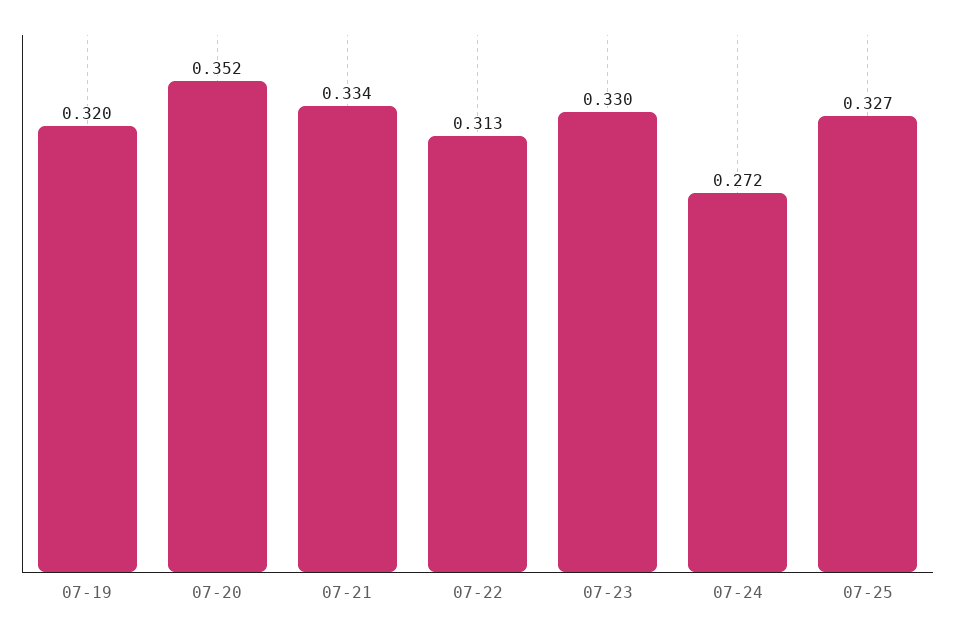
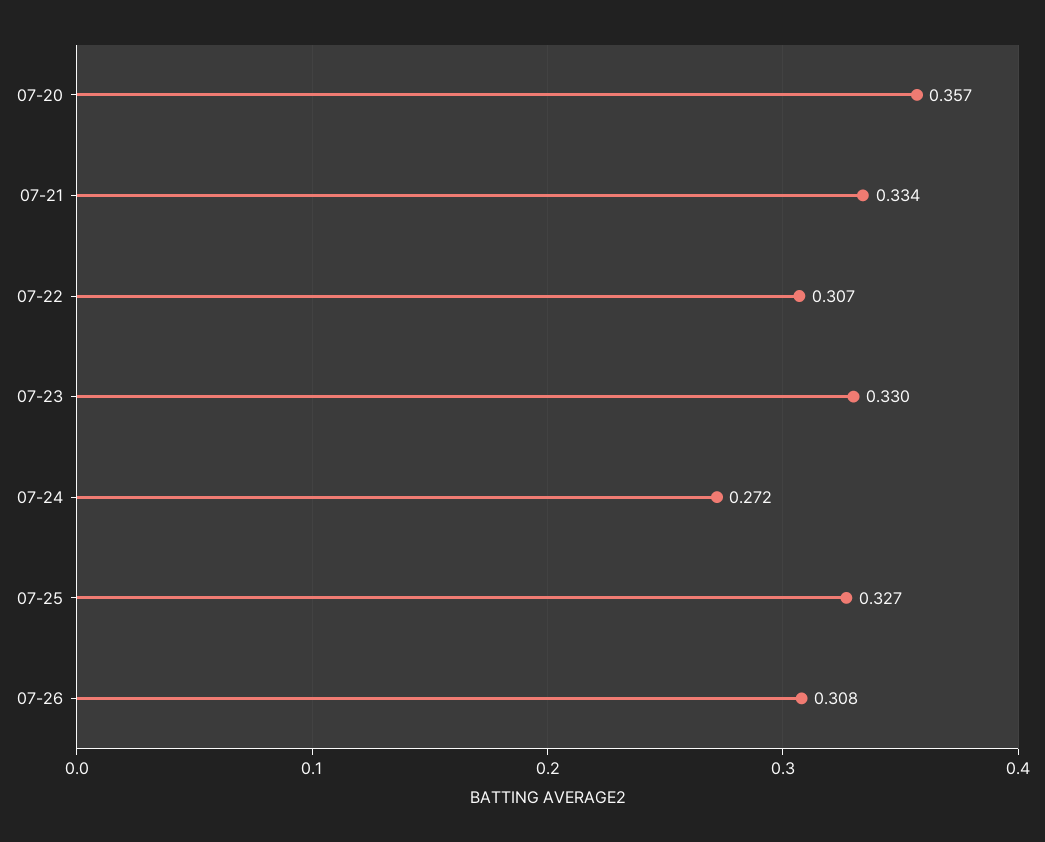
07-19: 0.32 -> none
07-20: 0.352 -> 0.357
07-22: 0.313 -> 0.307
07-26: none -> 0.308

